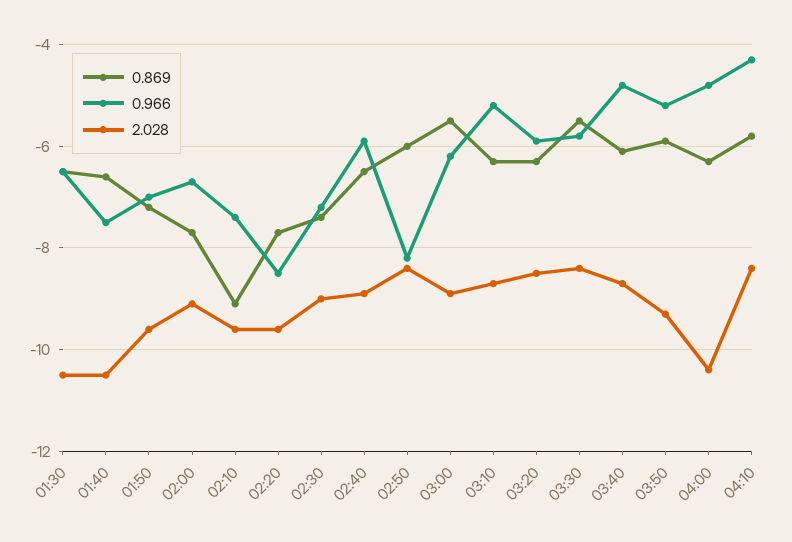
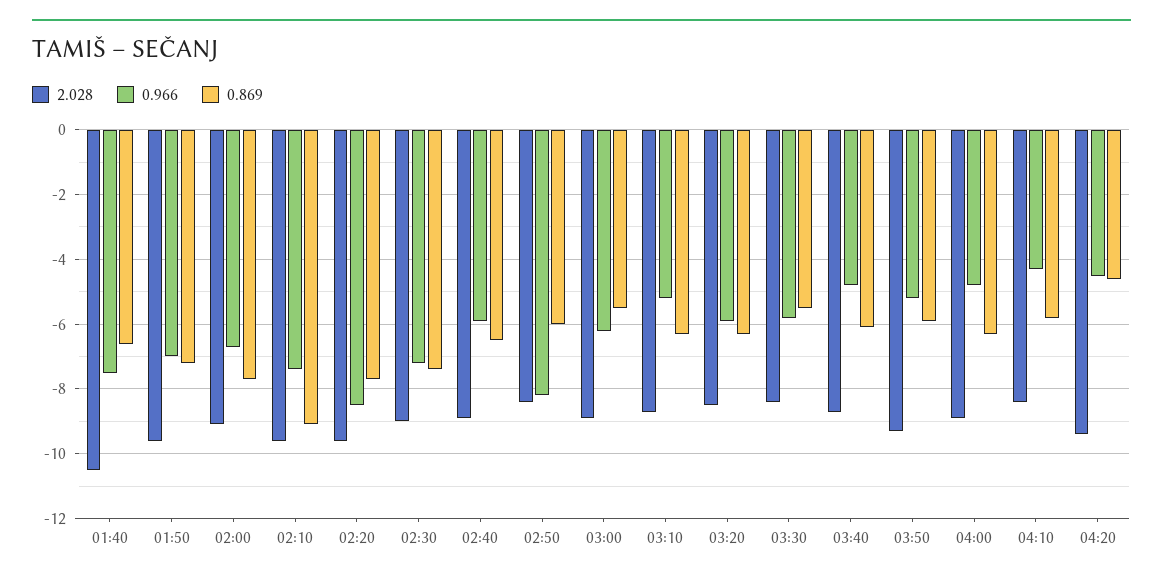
0.869, 01:30: -6.5 -> none
0.966, 01:30: -6.5 -> none
2.028, 01:30: -10.5 -> none
2.028, 04:00: -10.5 -> -9
2.028, 04:20: none -> -9.5
0.966, 04:20: none -> -4.5
0.869, 04:20: none -> -4.5

